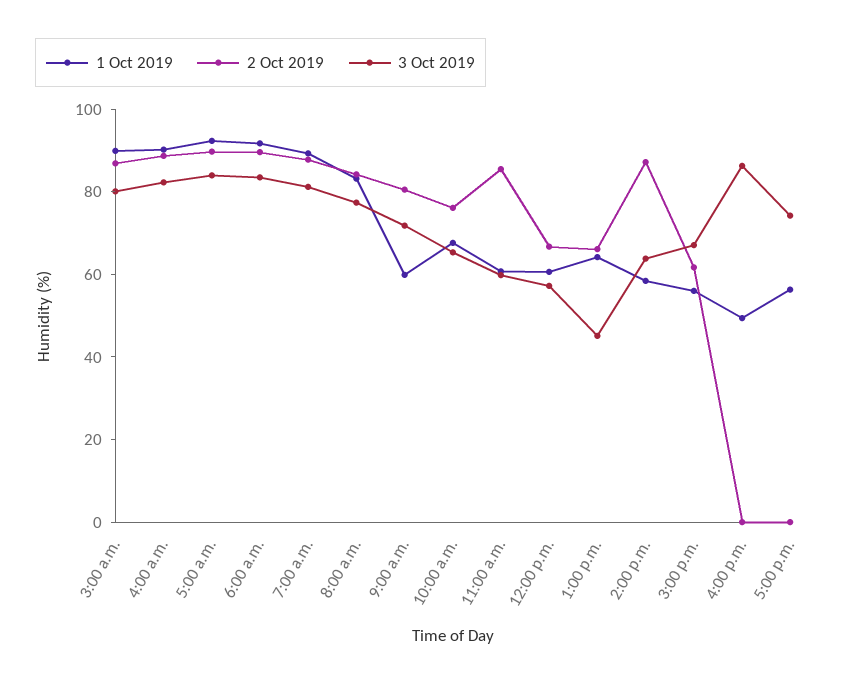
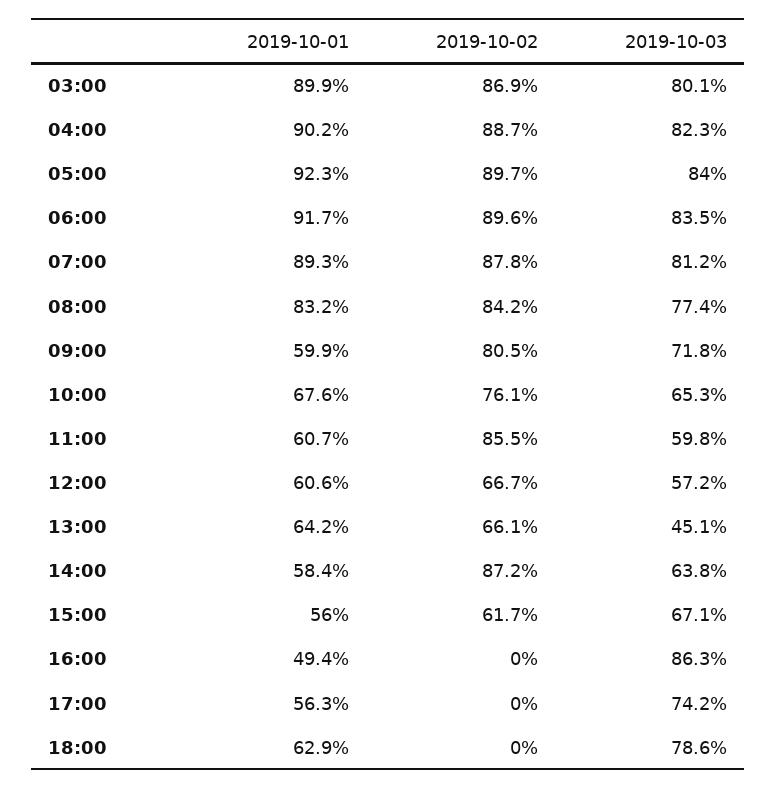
1 Oct 2019, 18:00: none -> 62.9
2 Oct 2019, 18:00: none -> 0
3 Oct 2019, 18:00: none -> 78.6

